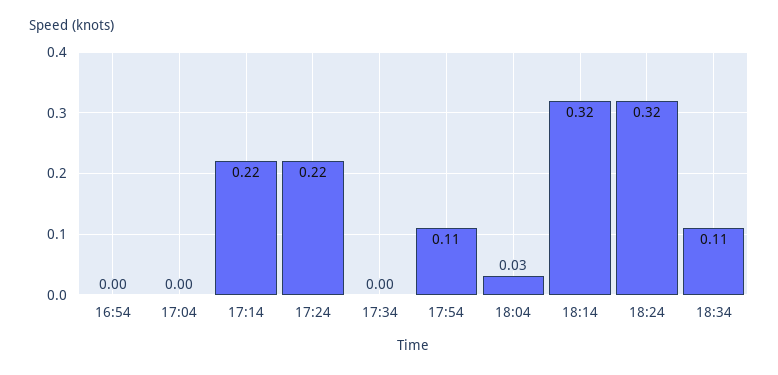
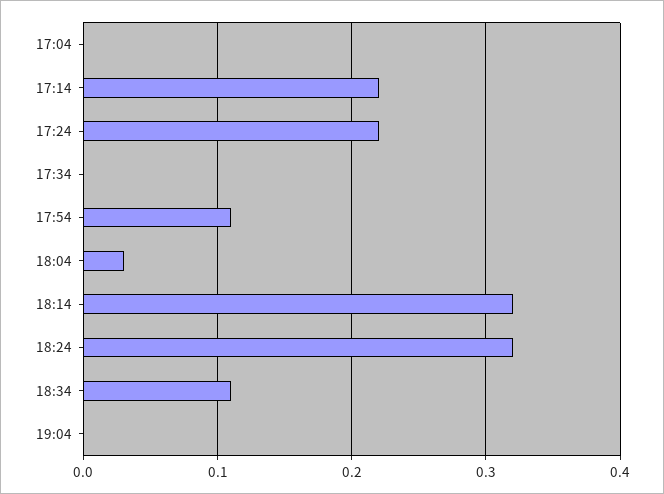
16:54: 0 -> none
19:04: none -> 0

